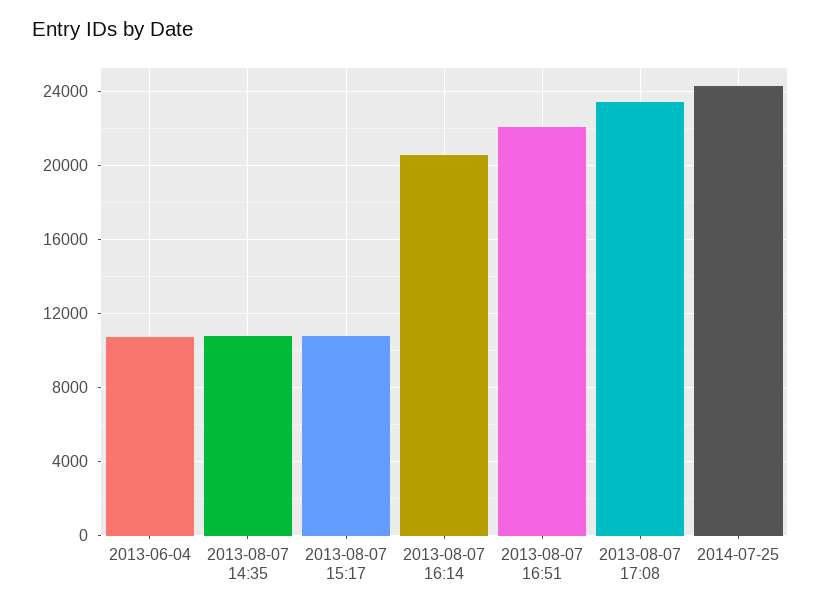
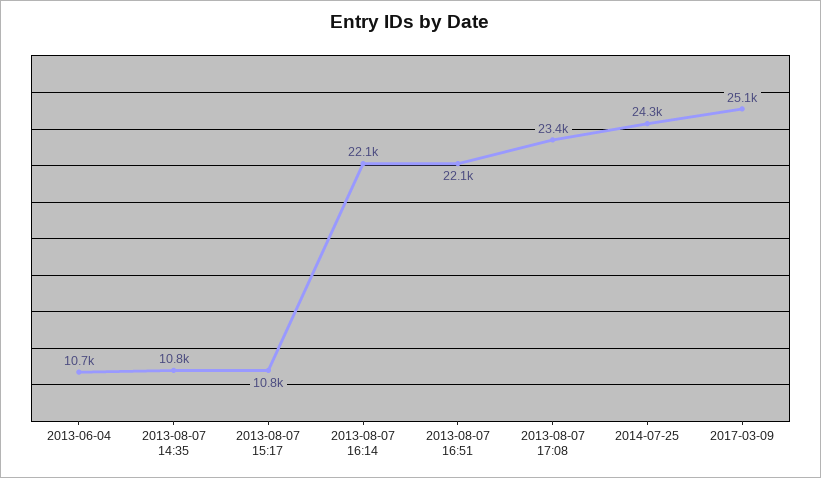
2013-08-07 16:14: 20500 -> 22100
2017-03-09: none -> 25100

